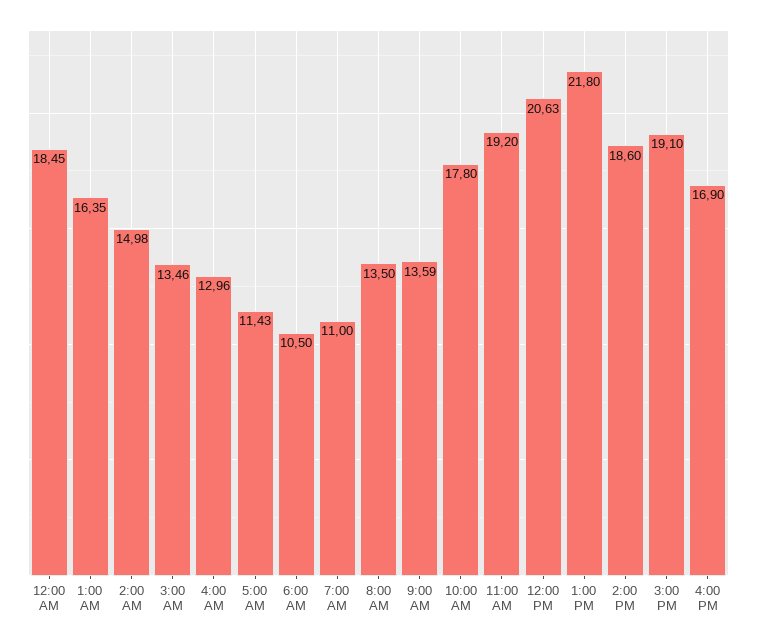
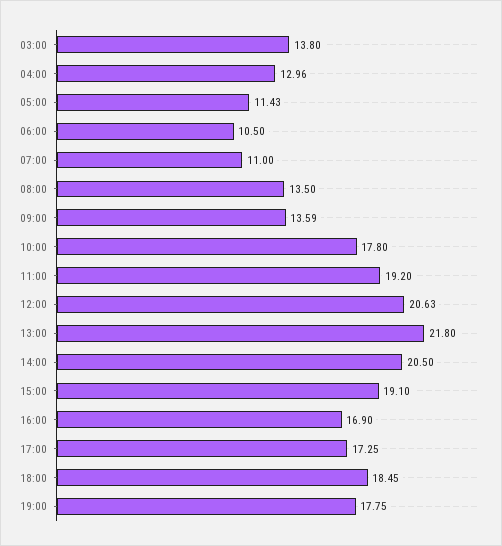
12:00 AM: 18.45 -> none
1:00 AM: 16.35 -> none
2:00 AM: 14.98 -> none
3:00 AM: 13.46 -> 13.8
2:00 PM: 18.6 -> 20.5
17:00: none -> 17.25
18:00: none -> 18.45
19:00: none -> 17.75

